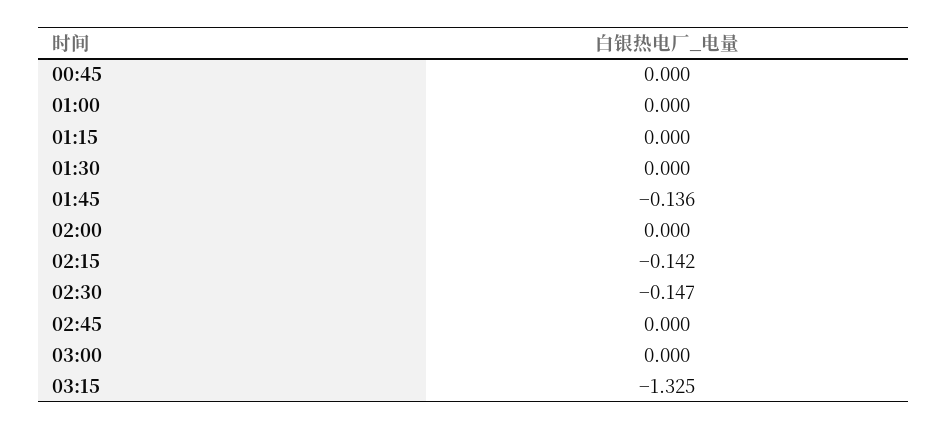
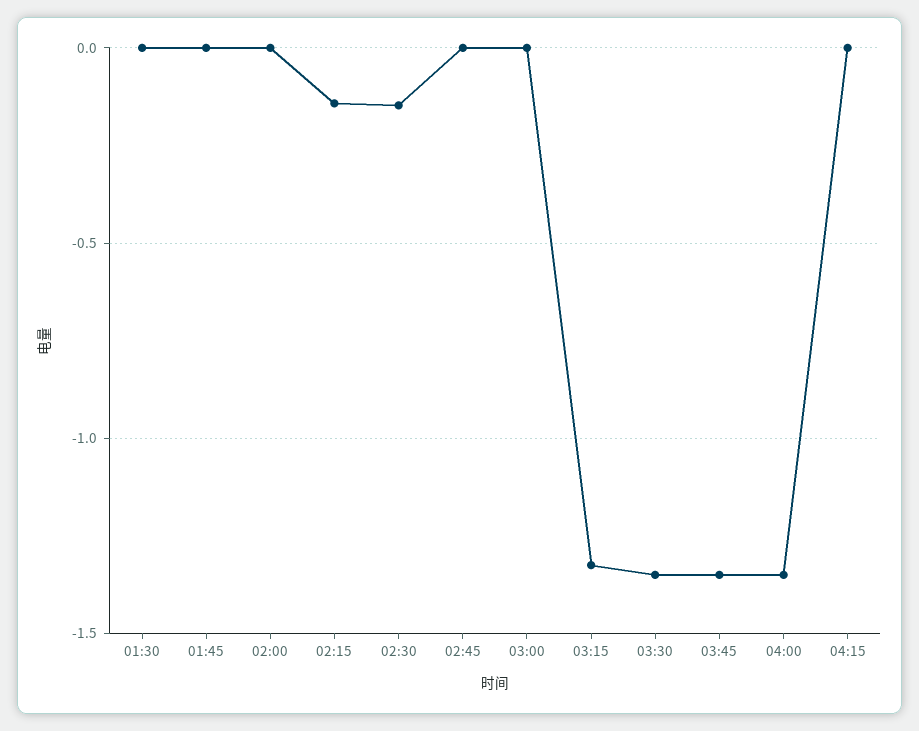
00:45: 0 -> none
01:00: 0 -> none
01:15: 0 -> none
01:45: -0.136 -> 0
03:30: none -> -1.35
03:45: none -> -1.35
04:00: none -> -1.35
04:15: none -> 0

